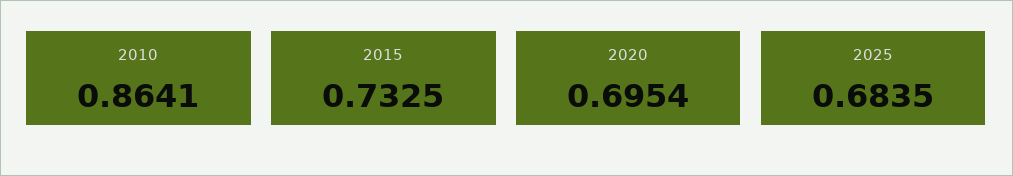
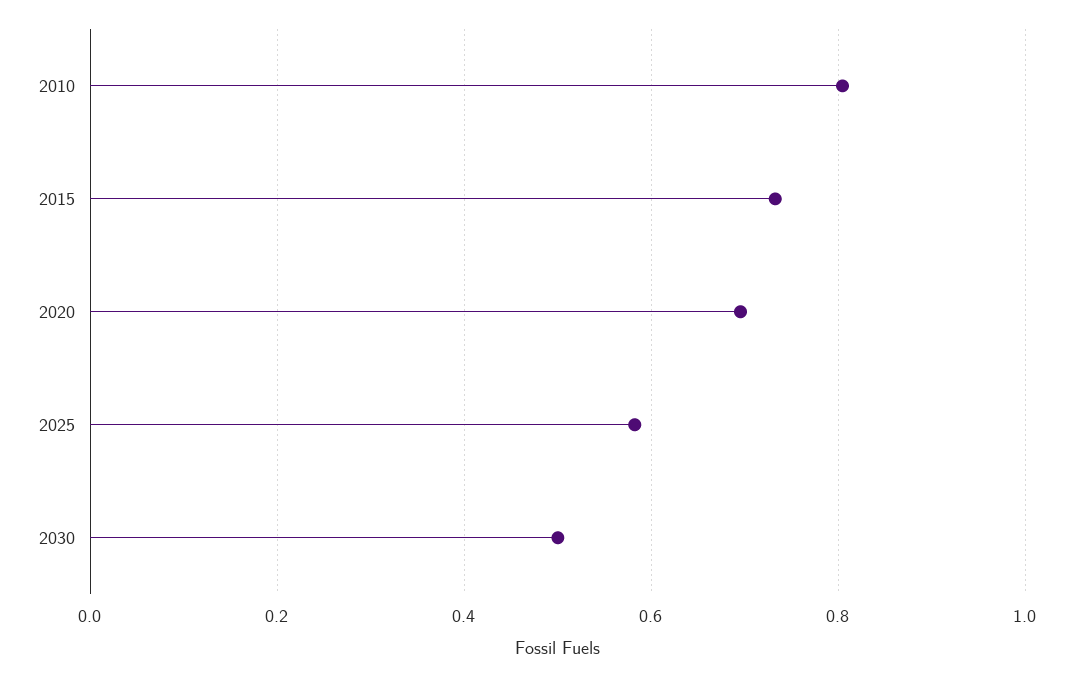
2010: 0.8641 -> 0.8
2025: 0.6835 -> 0.58
2030: none -> 0.5

